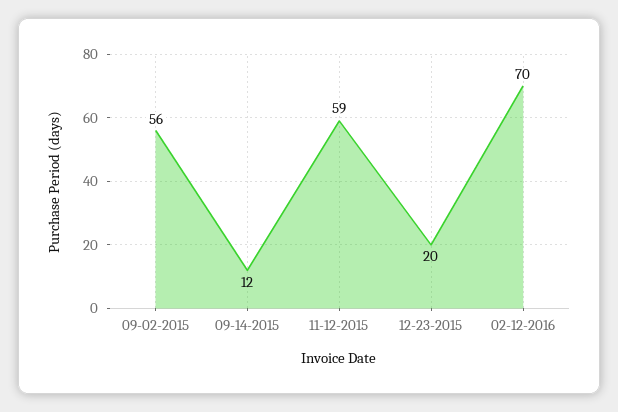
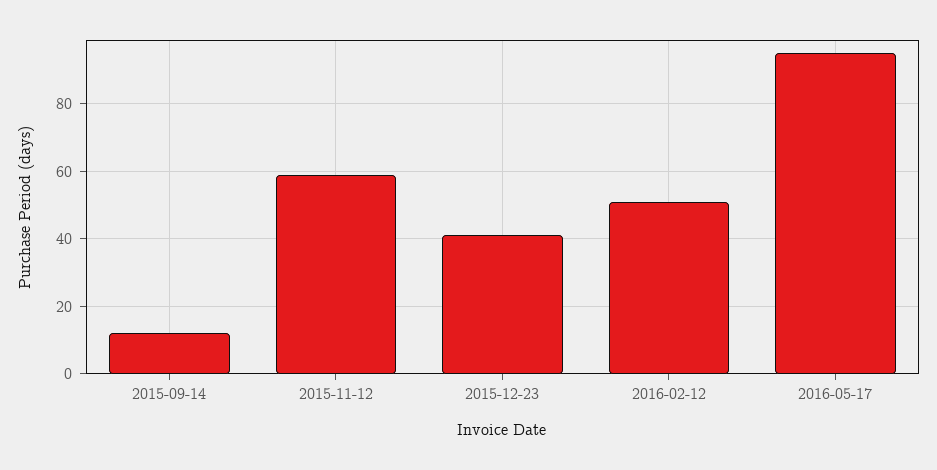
09-02-2015: 56 -> none
12-23-2015: 20 -> 40
02-12-2016: 70 -> 50
2016-05-17: none -> 95

